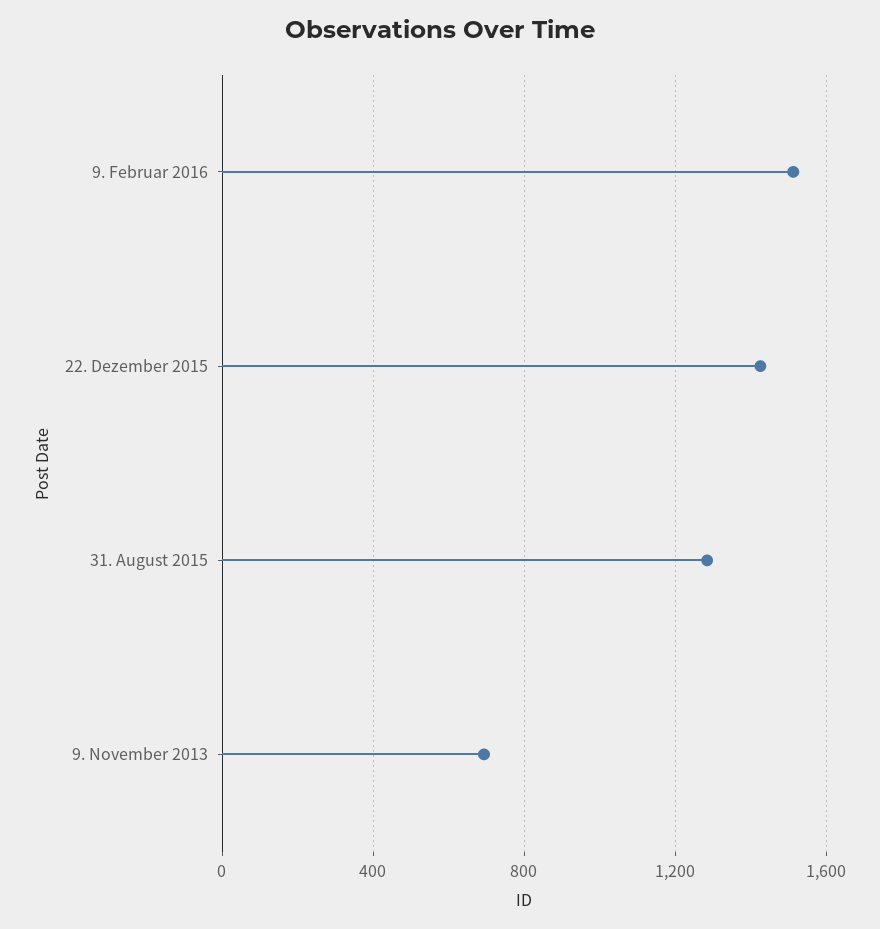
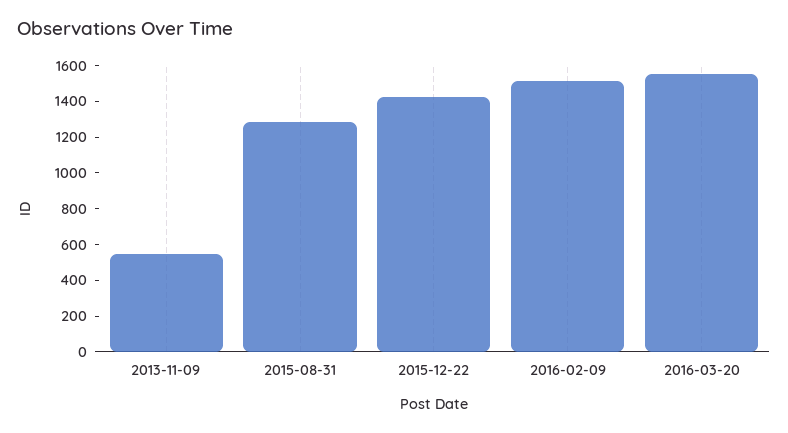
9. November 2013: 700 -> 550
2016-03-20: none -> 1550

